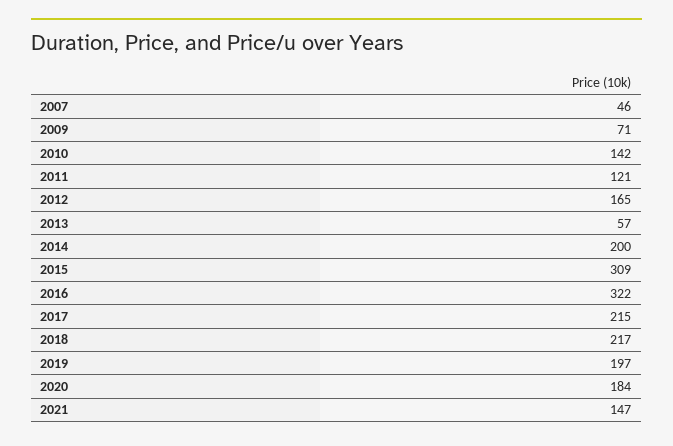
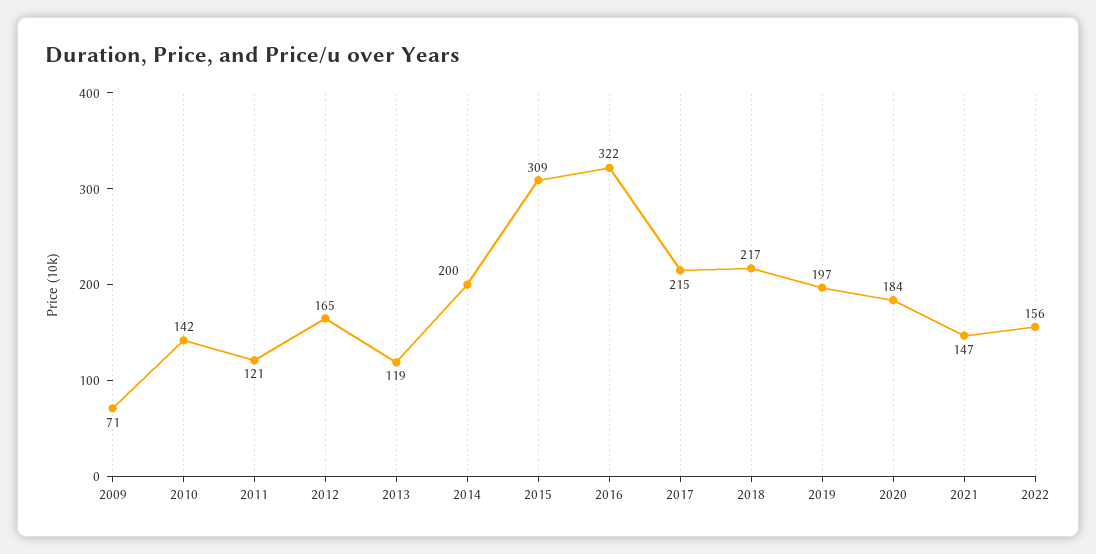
2007: 46 -> none
2013: 57 -> 119
2022: none -> 156

